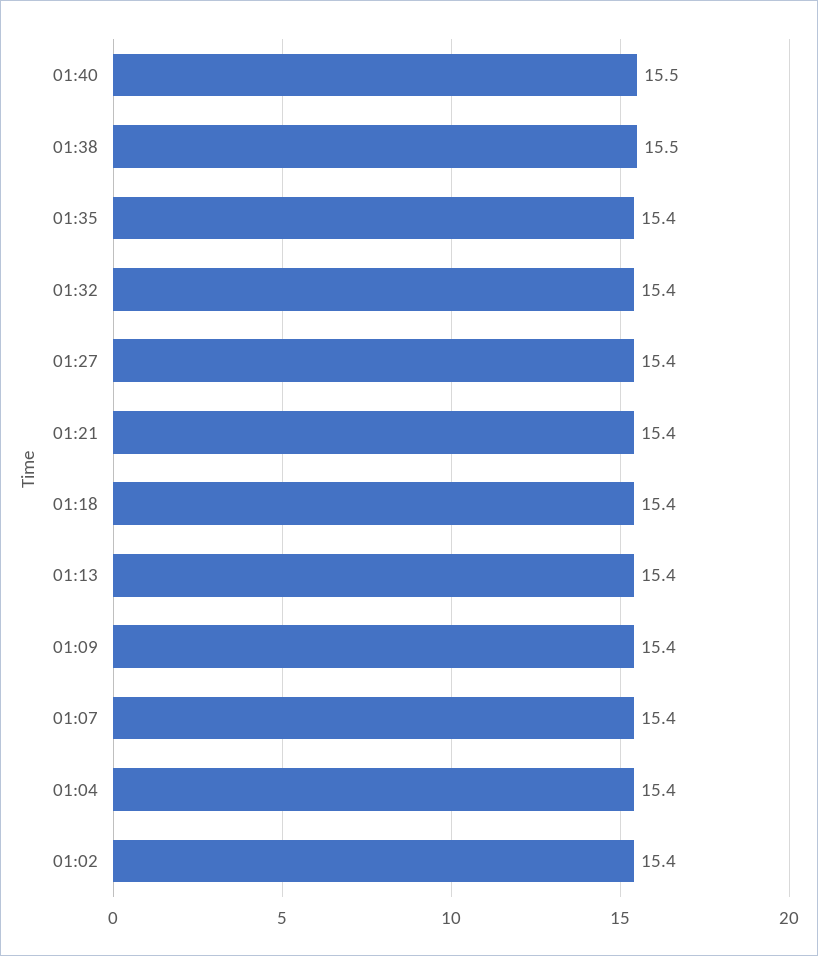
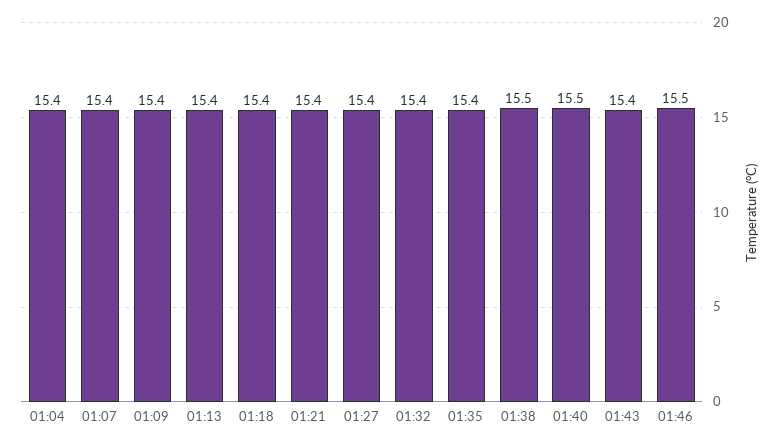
01:02: 15.4 -> none
01:43: none -> 15.4
01:46: none -> 15.5

